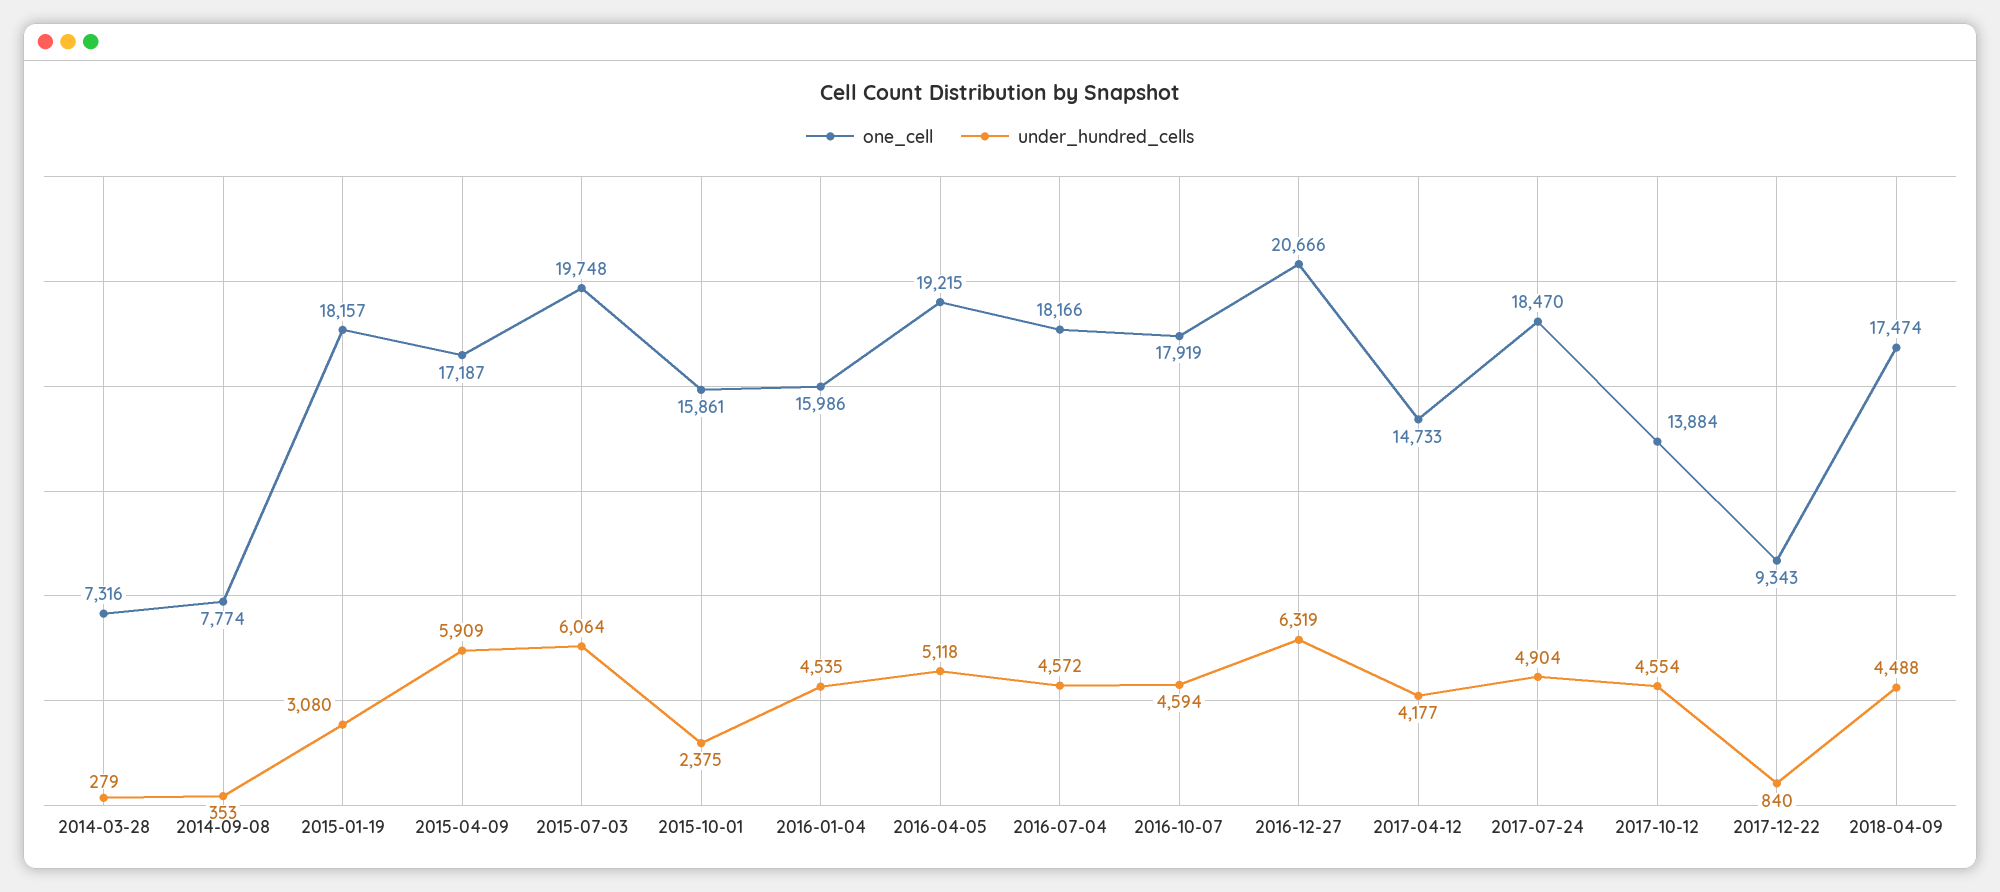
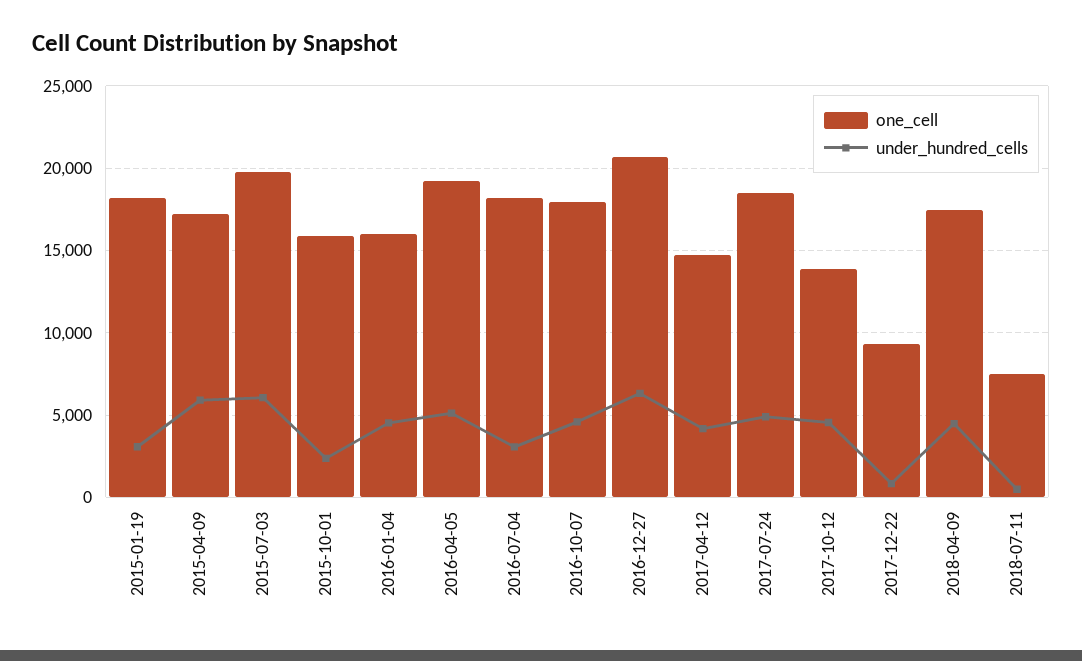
one_cell, 2014-03-28: 7316 -> none
under_hundred_cells, 2014-03-28: 279 -> none
one_cell, 2014-09-08: 7774 -> none
under_hundred_cells, 2014-09-08: 353 -> none
under_hundred_cells, 2016-07-04: 4572 -> 3000
one_cell, 2018-07-11: none -> 7500
under_hundred_cells, 2018-07-11: none -> 500

